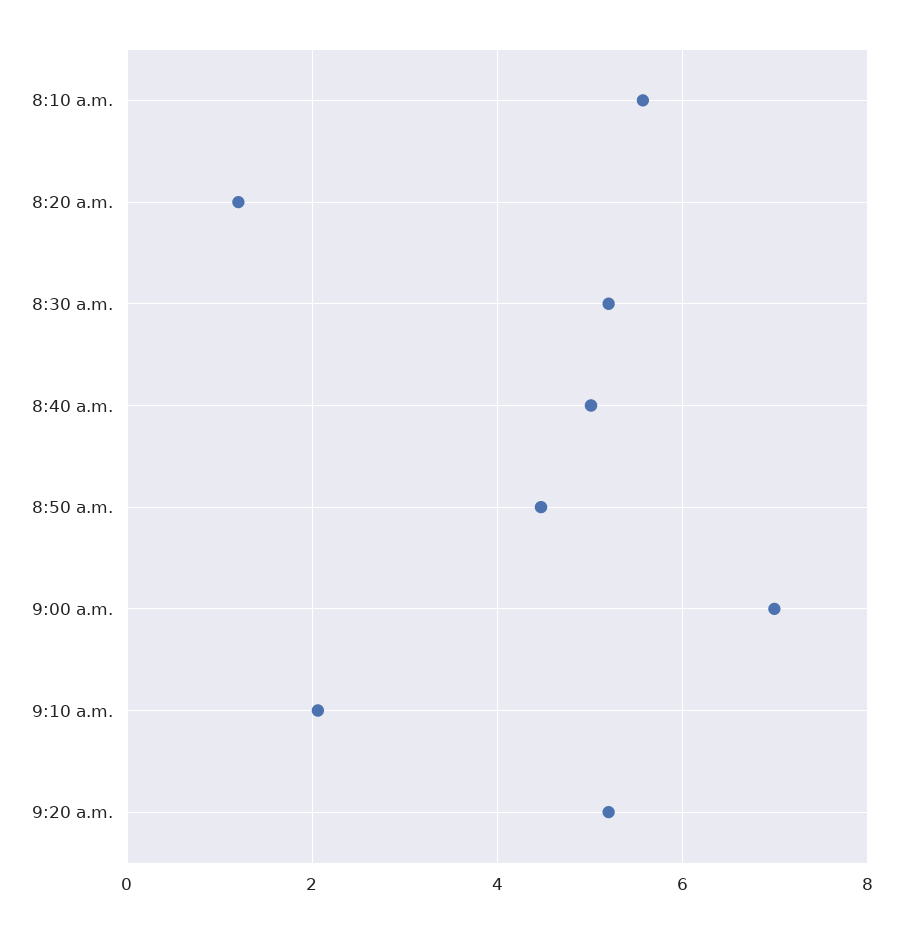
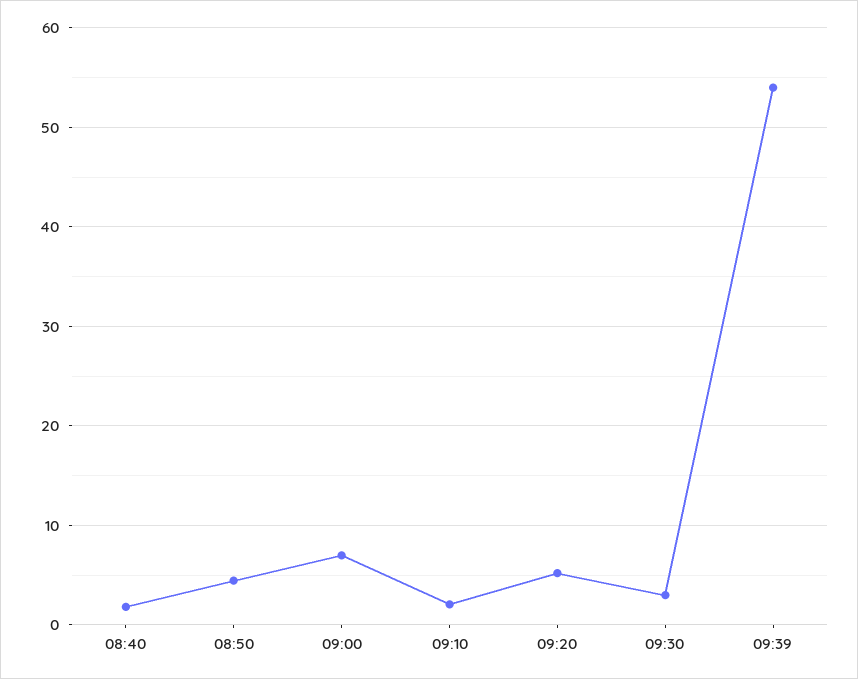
8:10 a.m.: 5.6 -> none
8:20 a.m.: 1.2 -> none
8:30 a.m.: 5.2 -> none
8:40 a.m.: 5 -> 2
09:30: none -> 3
09:39: none -> 54

